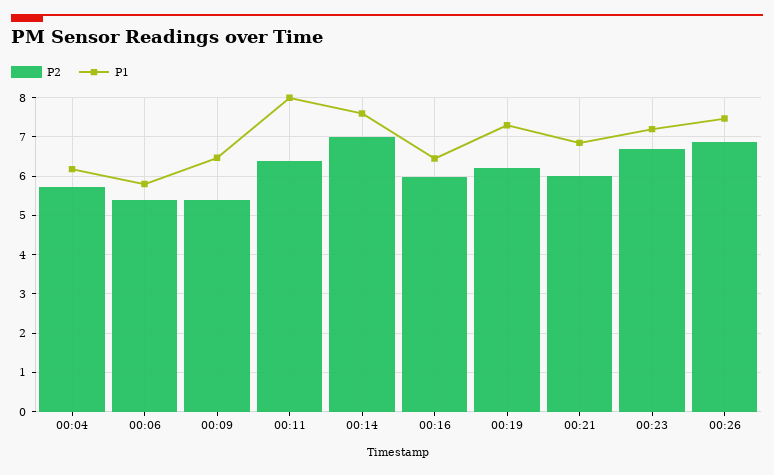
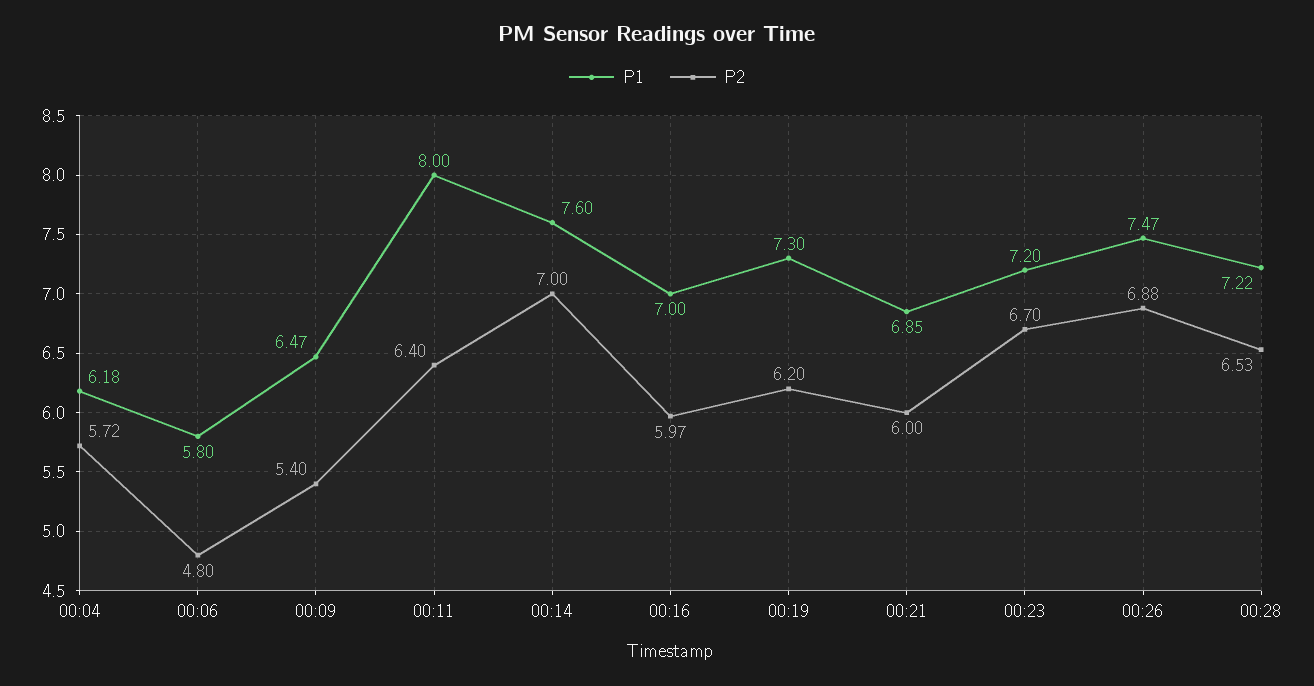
P2, 00:06: 5.4 -> 4.8
P1, 00:16: 6.4 -> 7
P1, 00:28: none -> 7.22
P2, 00:28: none -> 6.53

